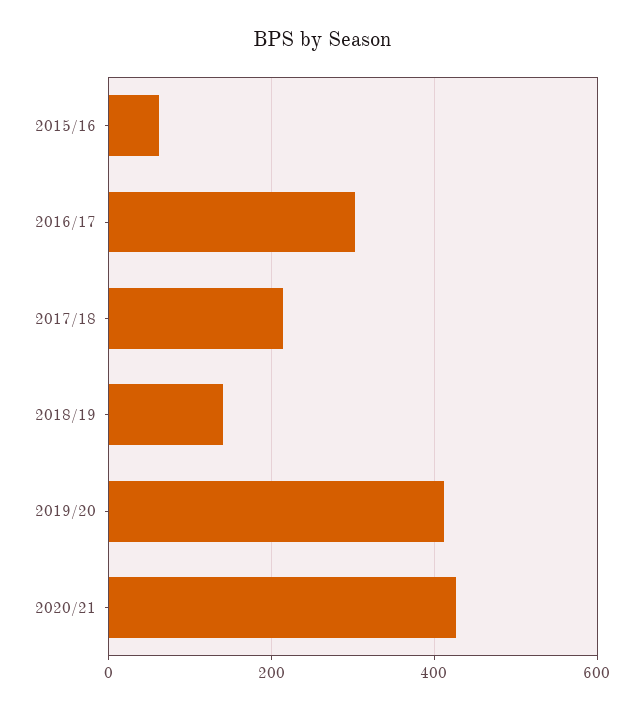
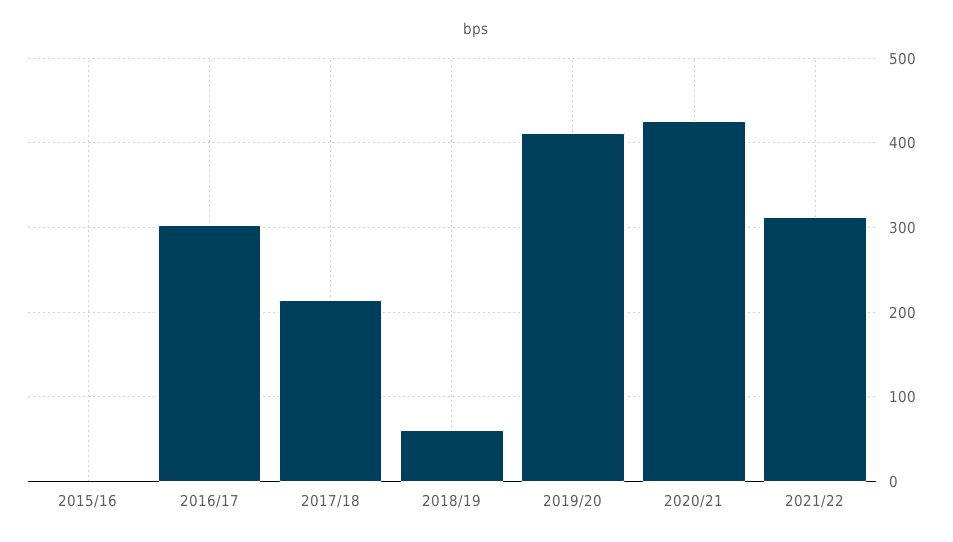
2015/16: 60 -> 0
2018/19: 140 -> 60
2021/22: none -> 310

